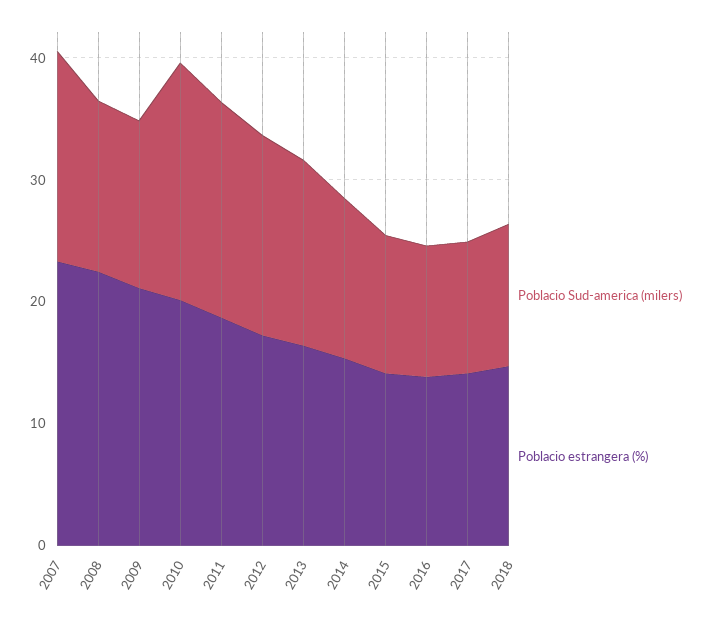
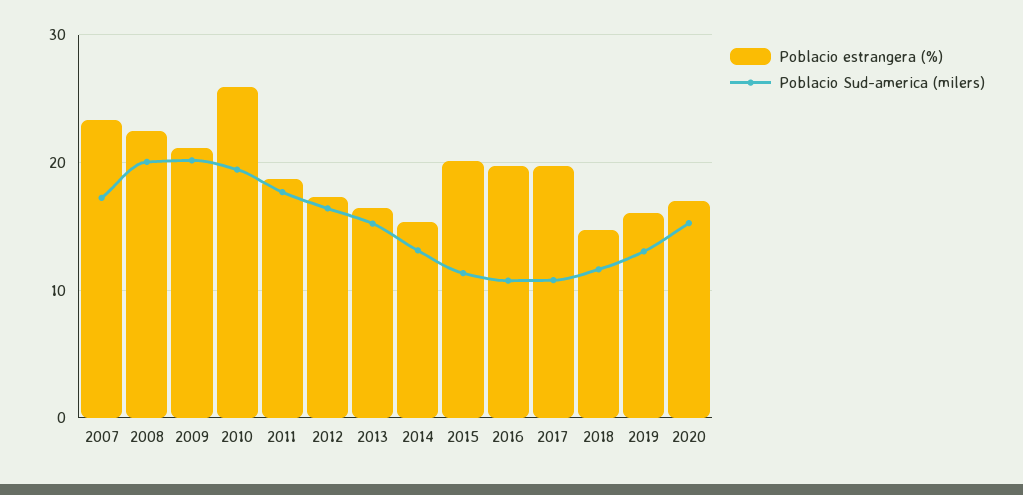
Poblacio Sud-america (milers), 2008: 14 -> 20
Poblacio Sud-america (milers), 2009: 14 -> 20
Poblacio estrangera (%), 2010: 20 -> 26
Poblacio estrangera (%), 2015: 14 -> 20
Poblacio estrangera (%), 2016: 14 -> 20
Poblacio estrangera (%), 2017: 14 -> 20
Poblacio estrangera (%), 2019: none -> 16
Poblacio Sud-america (milers), 2019: none -> 13
Poblacio estrangera (%), 2020: none -> 17
Poblacio Sud-america (milers), 2020: none -> 15

